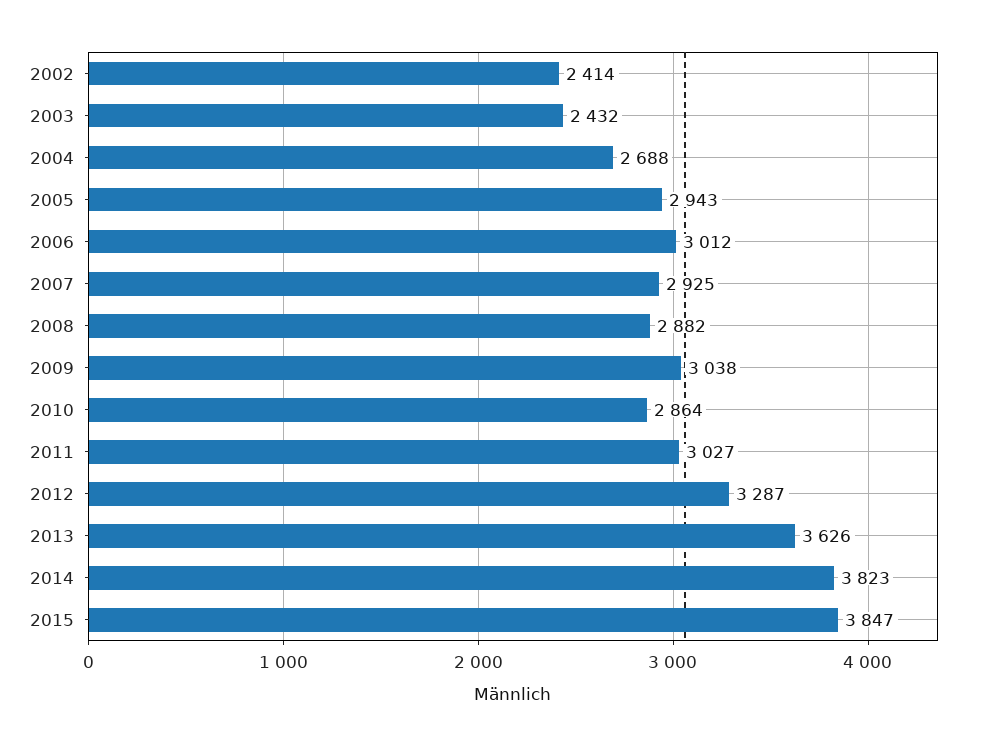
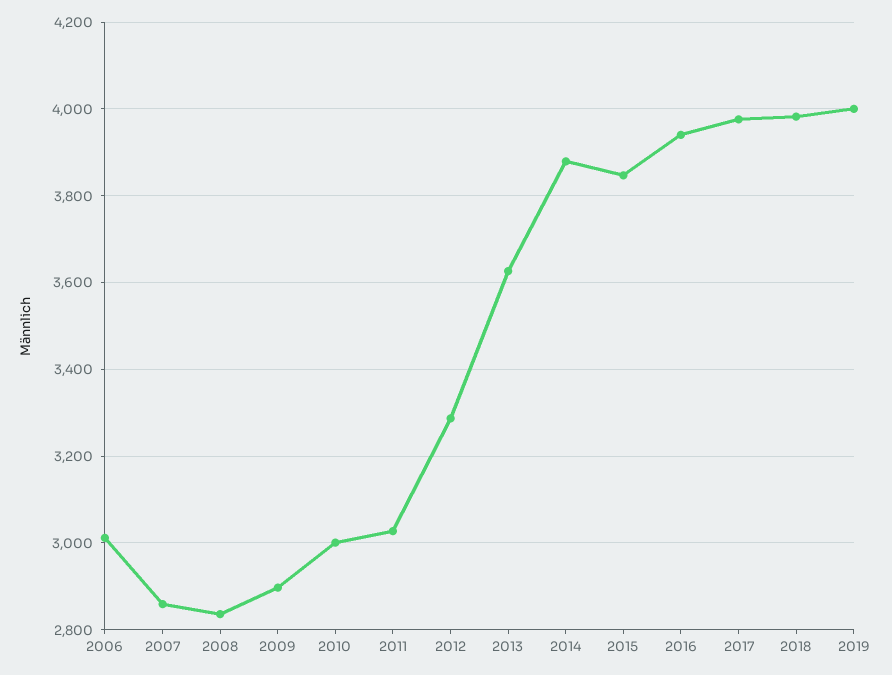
2002: 2414 -> none
2003: 2432 -> none
2004: 2688 -> none
2005: 2943 -> none
2007: 2925 -> 2860
2008: 2882 -> 2840
2009: 3038 -> 2900
2010: 2864 -> 3000
2014: 3823 -> 3880
2016: none -> 3940
2017: none -> 3980
2018: none -> 3980
2019: none -> 4000

